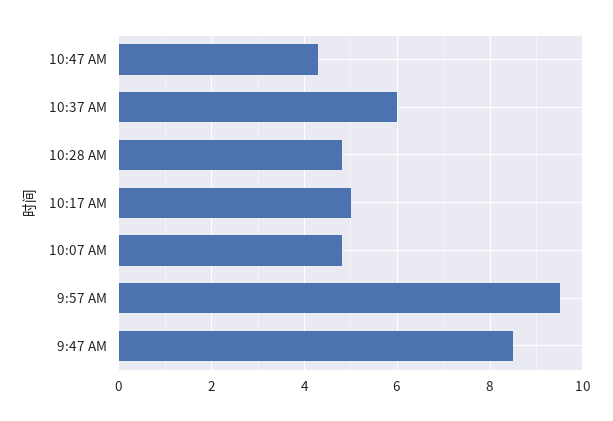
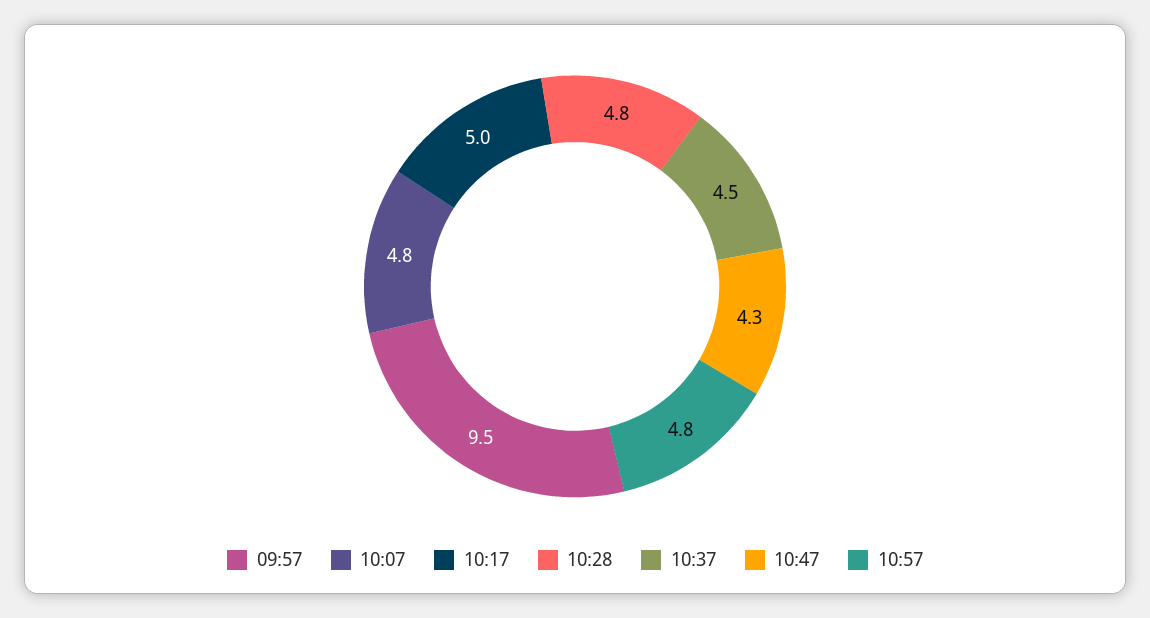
10:37 AM: 6 -> 4.5
9:47 AM: 8.5 -> none
10:57: none -> 4.8

